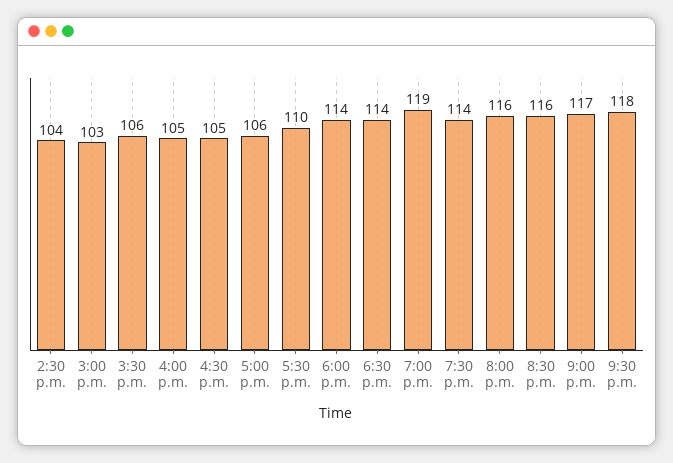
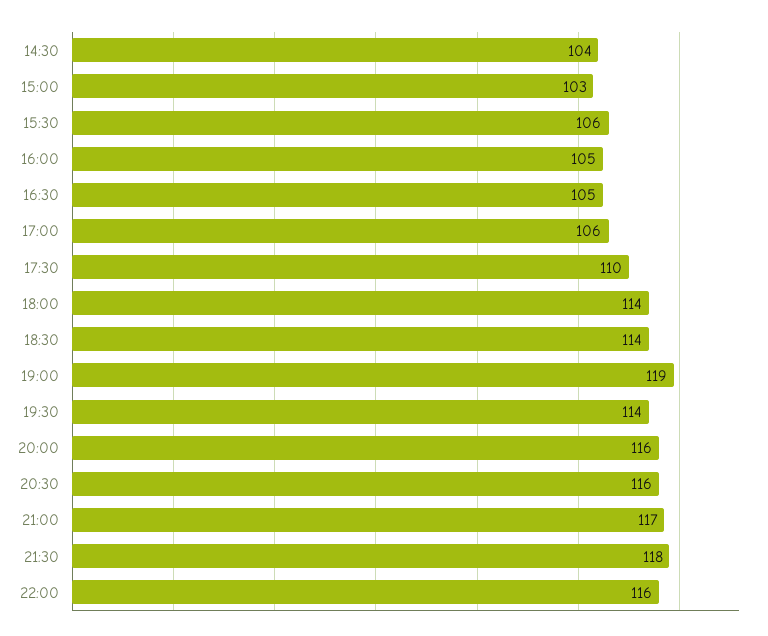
22:00: none -> 116

